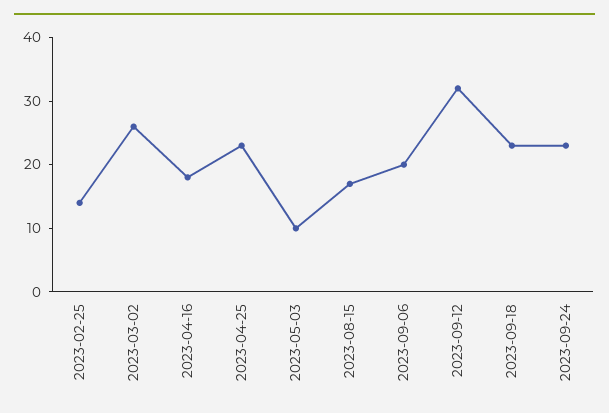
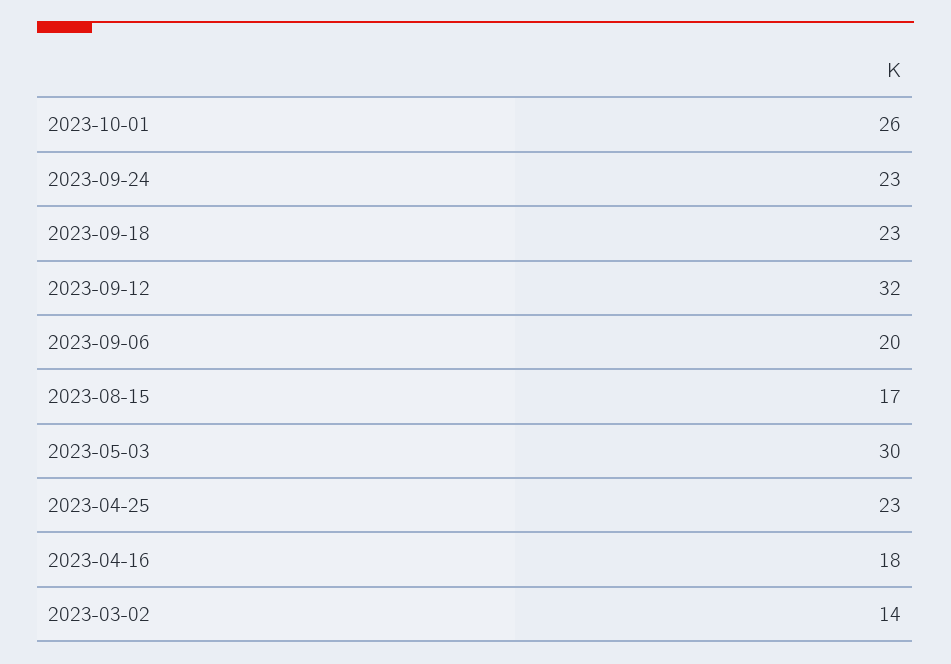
2023-02-25: 15 -> none
2023-03-02: 25 -> 14
2023-05-03: 10 -> 30
2023-10-01: none -> 26

